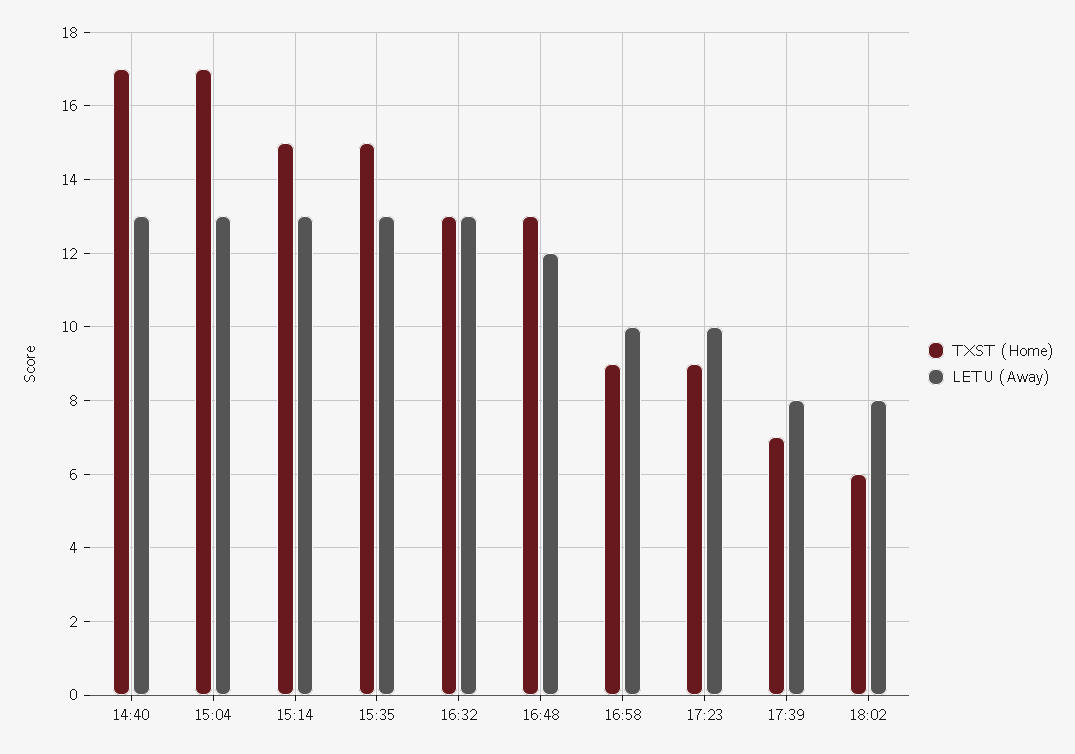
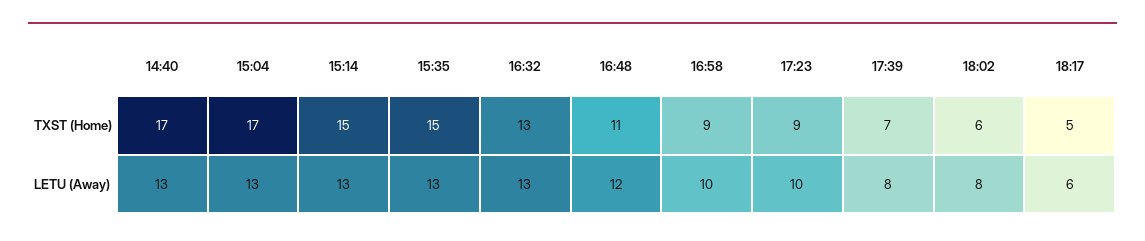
TXST (Home), 16:48: 13 -> 11
TXST (Home), 18:17: none -> 5
LETU (Away), 18:17: none -> 6

